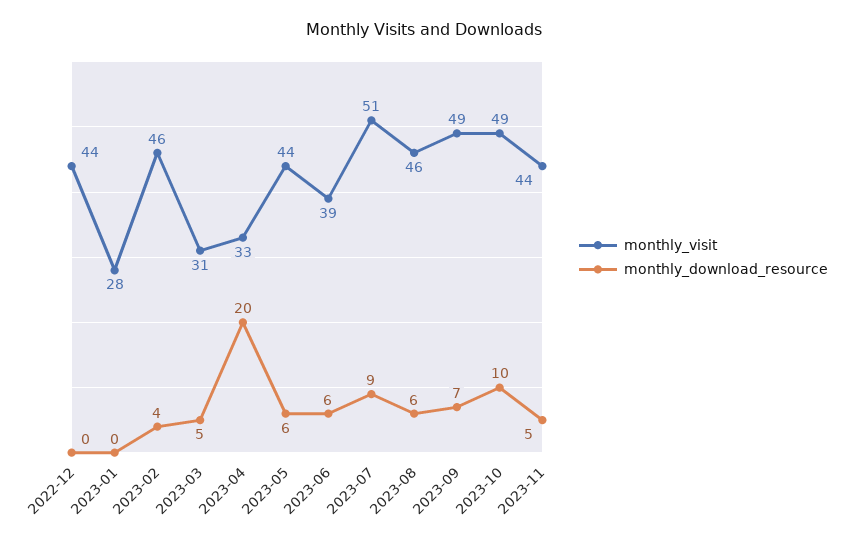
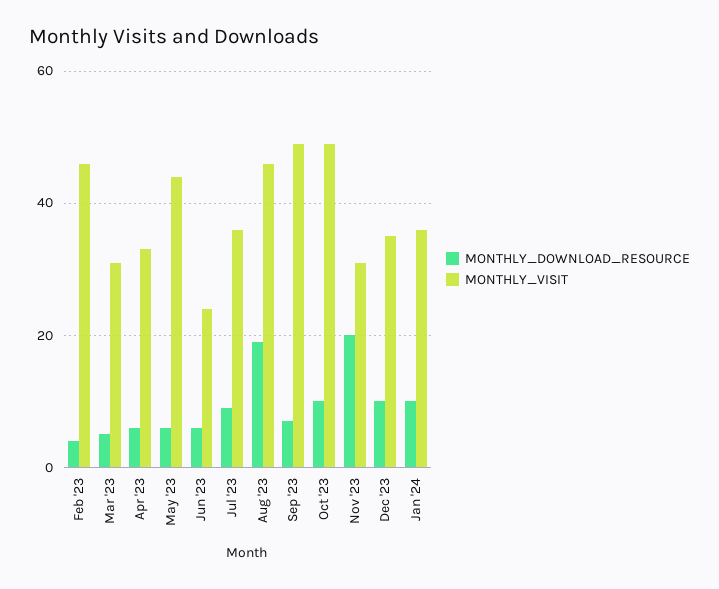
monthly_visit, 2022-12: 44 -> none
monthly_download_resource, 2022-12: 0 -> none
monthly_visit, 2023-01: 28 -> none
monthly_download_resource, 2023-01: 0 -> none
monthly_download_resource, 2023-04: 20 -> 5
monthly_visit, 2023-06: 39 -> 25
monthly_visit, 2023-07: 51 -> 35
monthly_download_resource, 2023-08: 6 -> 20
monthly_visit, 2023-11: 44 -> 30
monthly_download_resource, 2023-11: 5 -> 20
monthly_download_resource, Dec '23: none -> 10
monthly_visit, Dec '23: none -> 35
monthly_download_resource, Jan '24: none -> 10
monthly_visit, Jan '24: none -> 35

